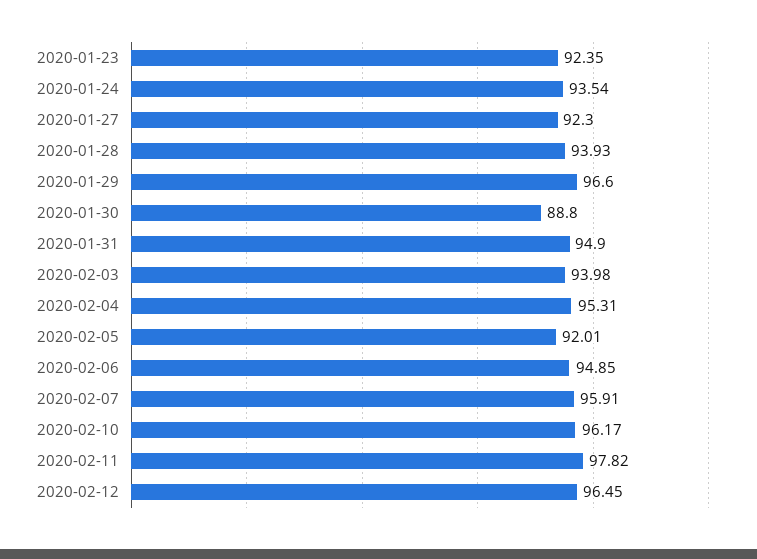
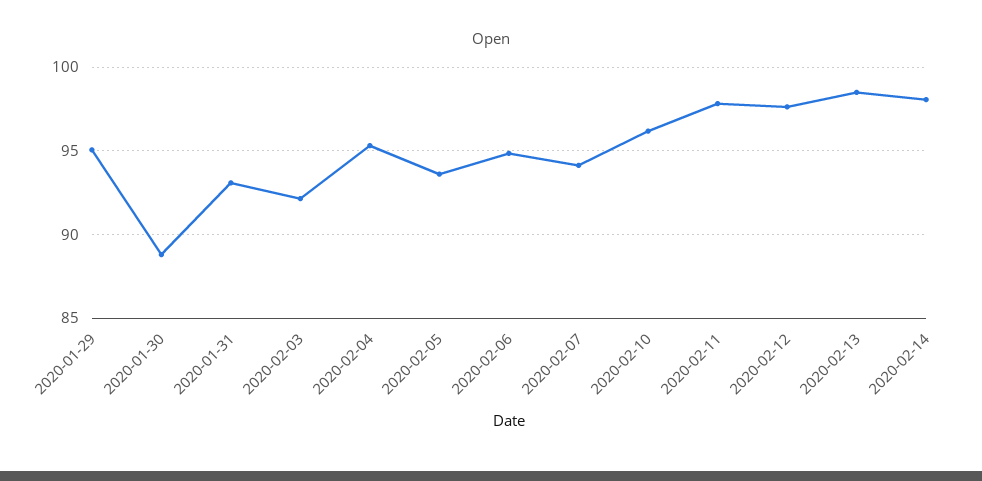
2020-01-23: 92.35 -> none
2020-01-24: 93.54 -> none
2020-01-27: 92.3 -> none
2020-01-28: 93.93 -> none
2020-01-29: 96.6 -> 95
2020-01-31: 94.9 -> 93
2020-02-03: 93.98 -> 92
2020-02-05: 92.01 -> 93.5
2020-02-07: 95.91 -> 94
2020-02-12: 96.45 -> 97.5
2020-02-13: none -> 98.5
2020-02-14: none -> 98

